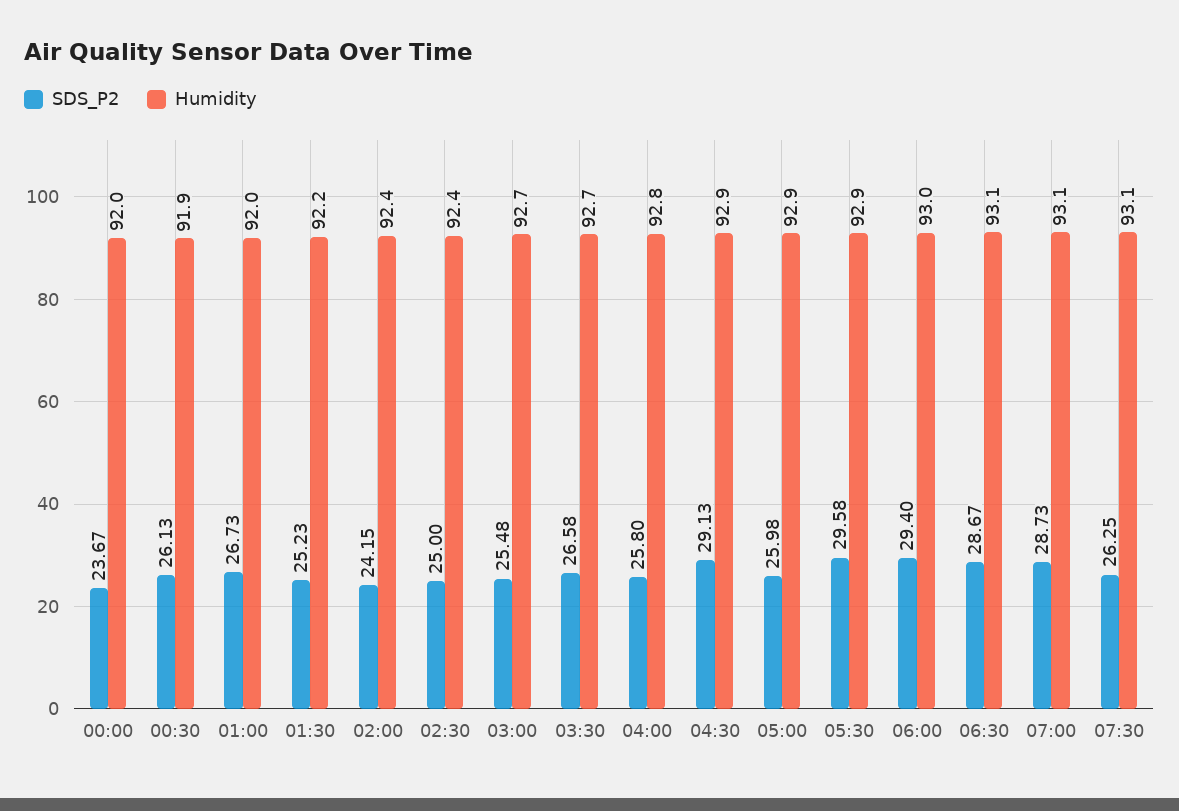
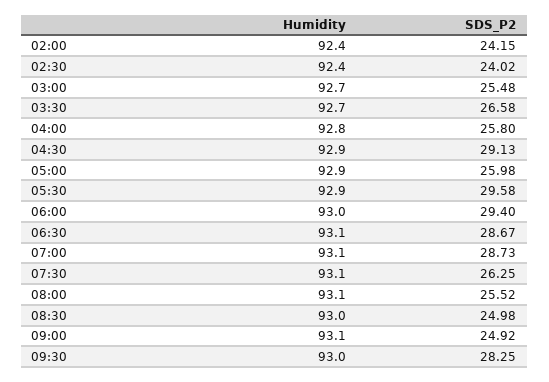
SDS_P2, 00:00: 23.67 -> none
Humidity, 00:00: 92 -> none
SDS_P2, 00:30: 26.13 -> none
Humidity, 00:30: 91.9 -> none
SDS_P2, 01:00: 26.73 -> none
Humidity, 01:00: 92 -> none
SDS_P2, 01:30: 25.23 -> none
Humidity, 01:30: 92.2 -> none
SDS_P2, 02:30: 25 -> 24.02
Humidity, 08:00: none -> 93.1
SDS_P2, 08:00: none -> 25.52
Humidity, 08:30: none -> 93
SDS_P2, 08:30: none -> 24.98
Humidity, 09:00: none -> 93.1
SDS_P2, 09:00: none -> 24.92
Humidity, 09:30: none -> 93
SDS_P2, 09:30: none -> 28.25

